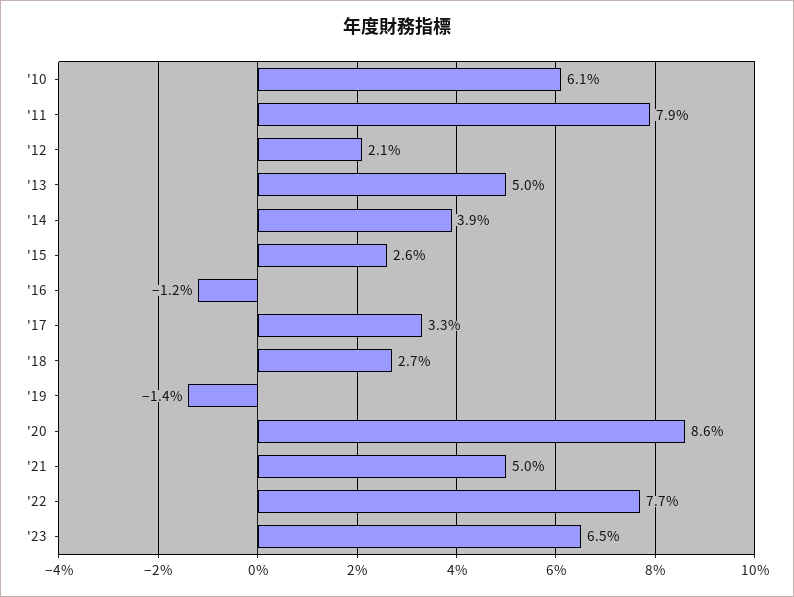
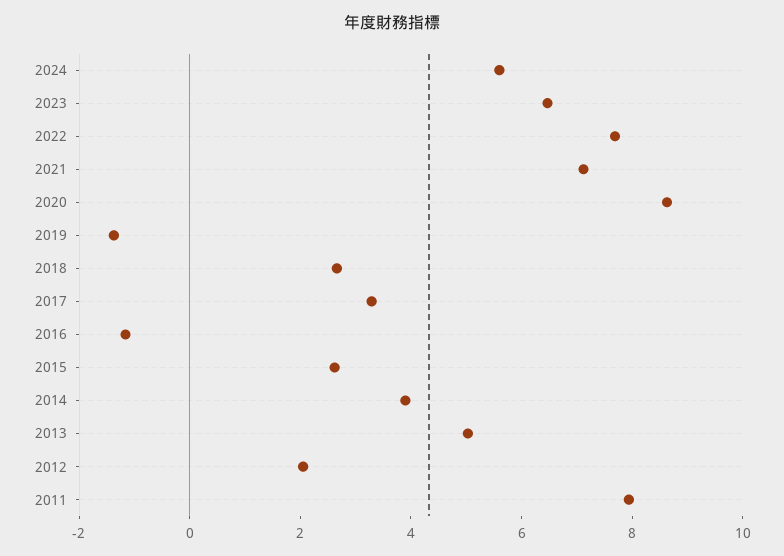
'10: 6.1 -> none
'21: 5 -> 7
2024: none -> 5.5

